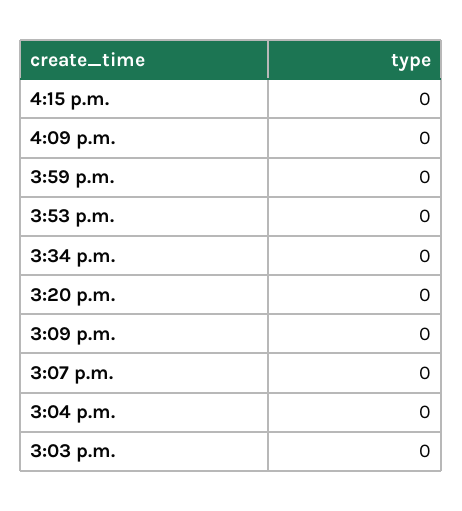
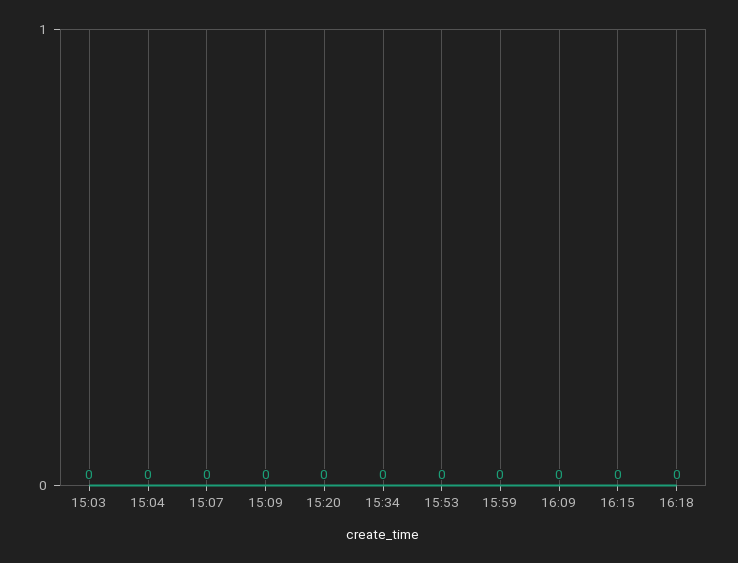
16:18: none -> 0

